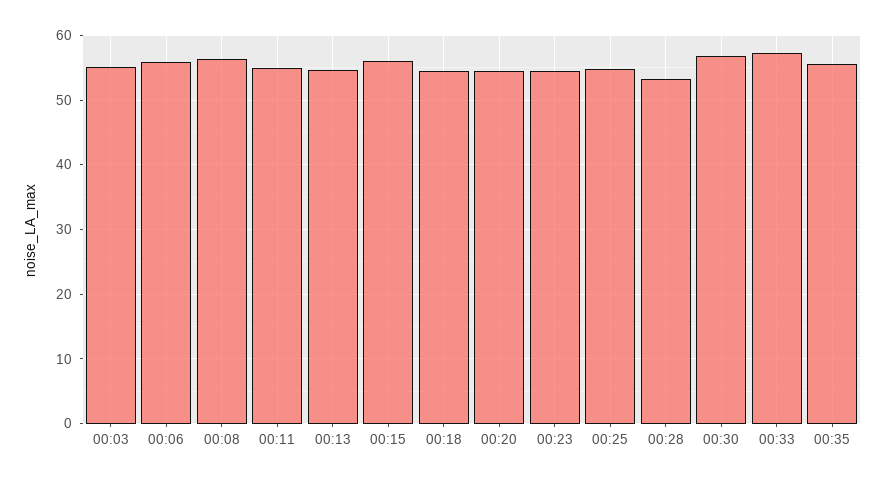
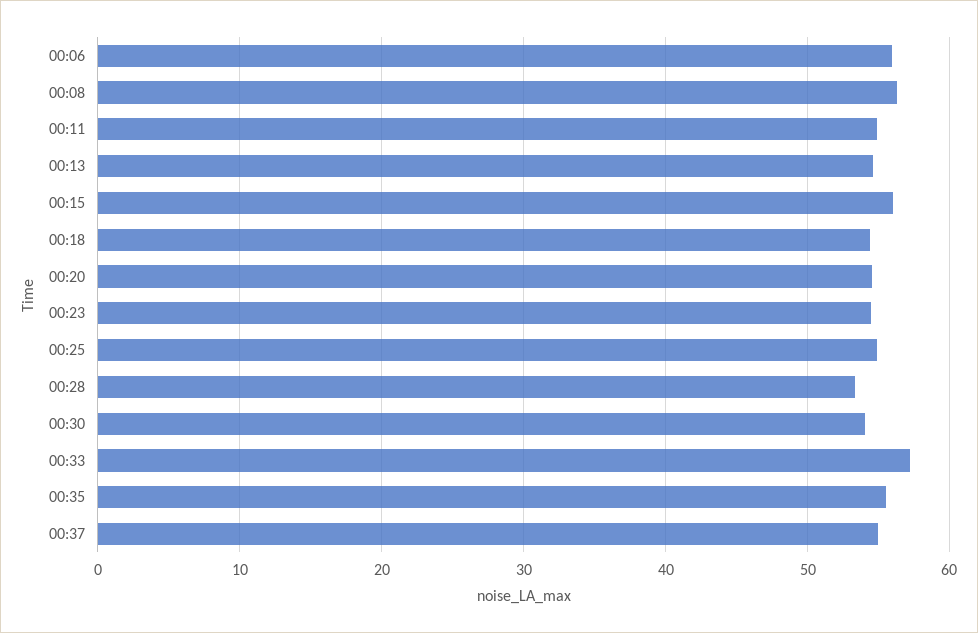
00:03: 55 -> none
00:30: 57 -> 54
00:37: none -> 55

